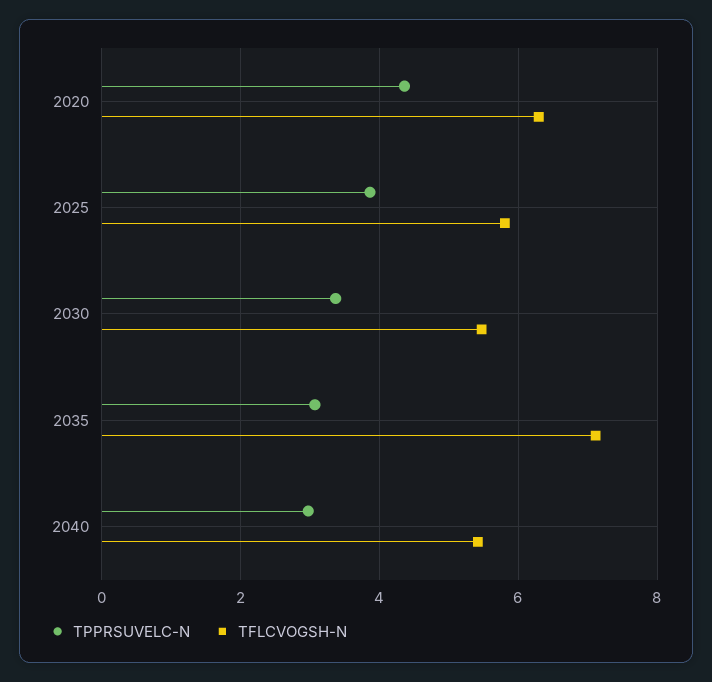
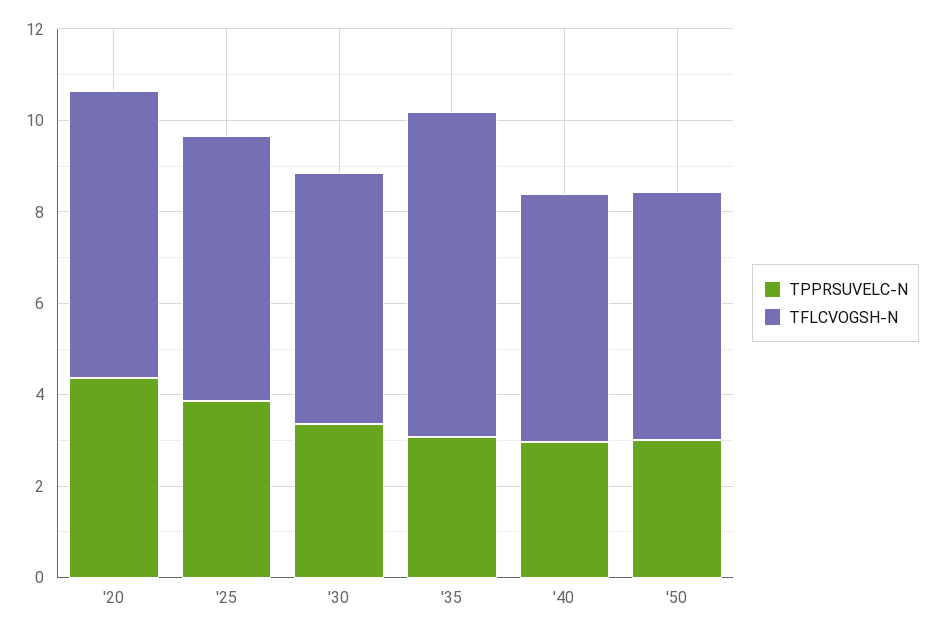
TPPRSUVELC-N, '50: none -> 3
TFLCVOGSH-N, '50: none -> 5.5

